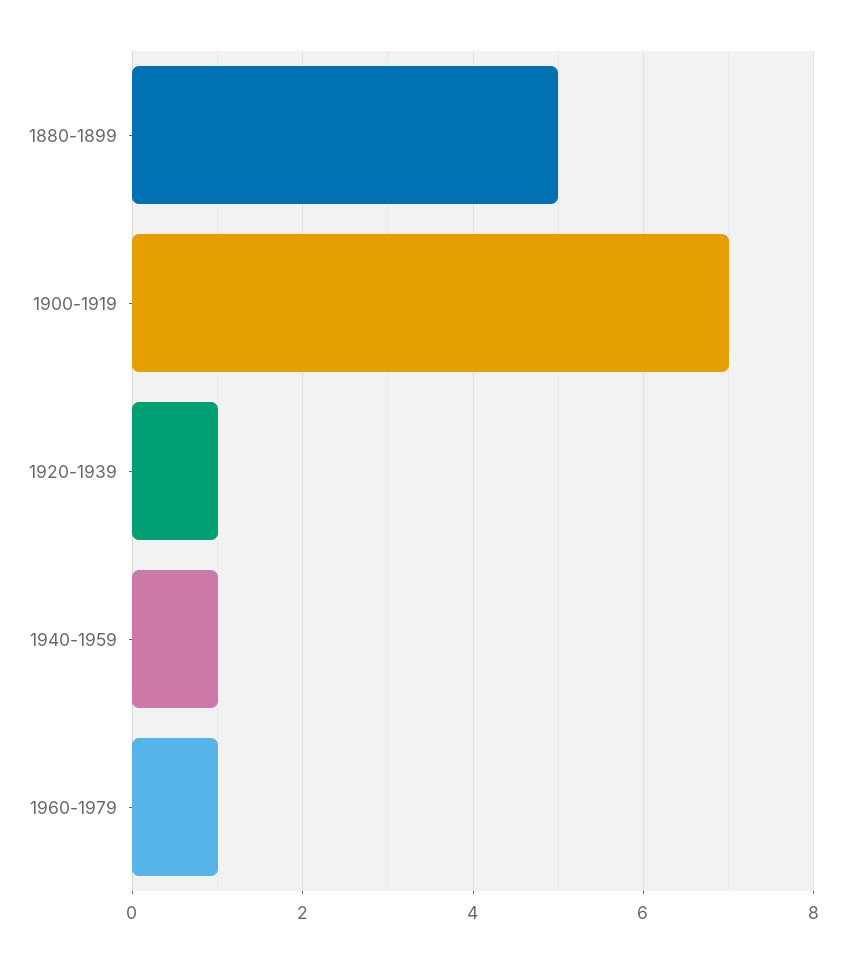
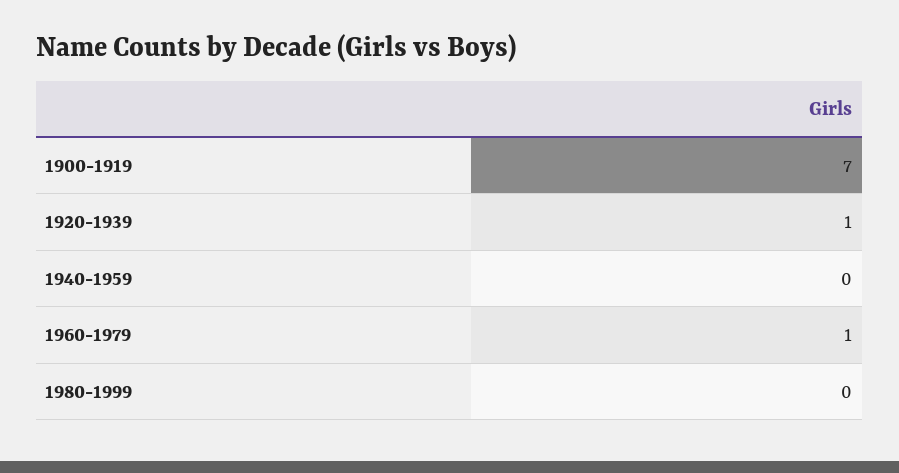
1880-1899: 5 -> none
1940-1959: 1 -> 0
1980-1999: none -> 0

